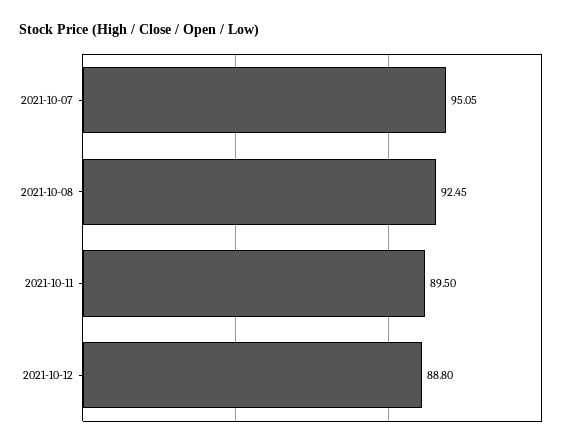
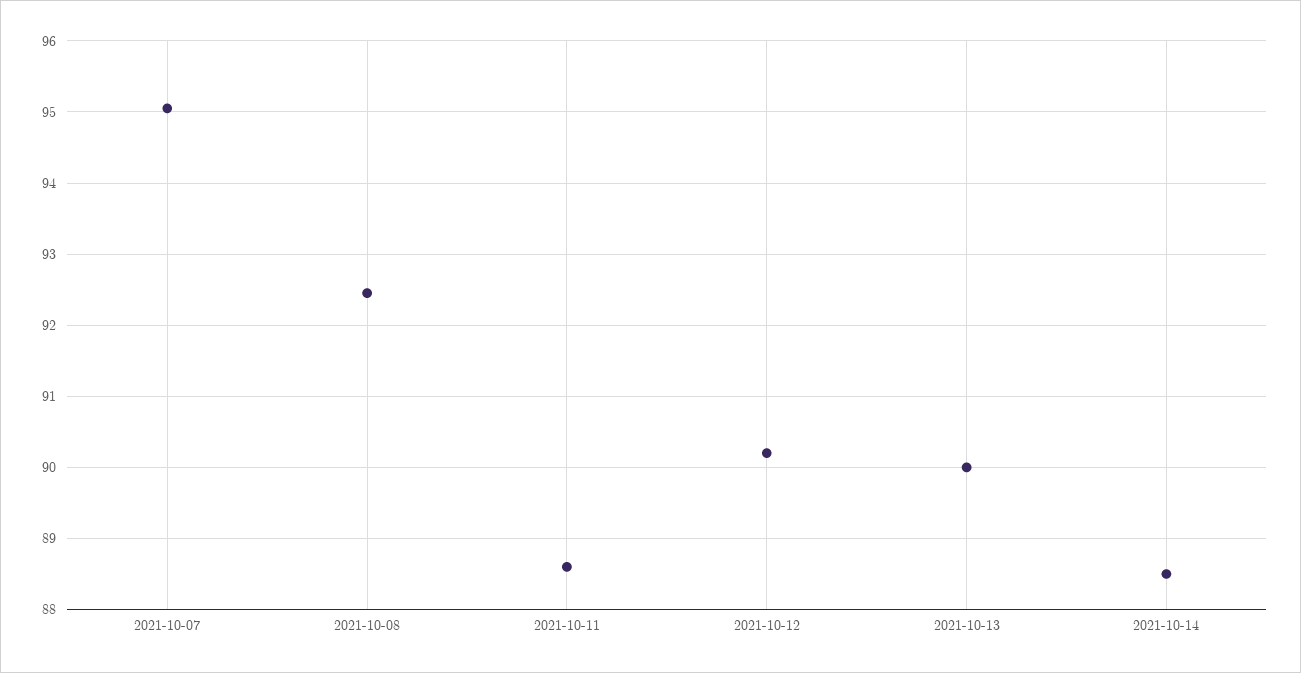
2021-10-11: 89.5 -> 88.6
2021-10-12: 88.8 -> 90.2
2021-10-13: none -> 90
2021-10-14: none -> 88.5

